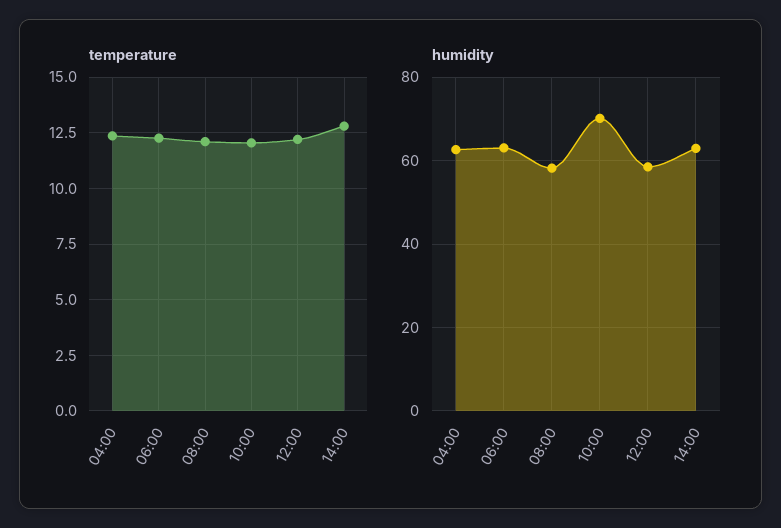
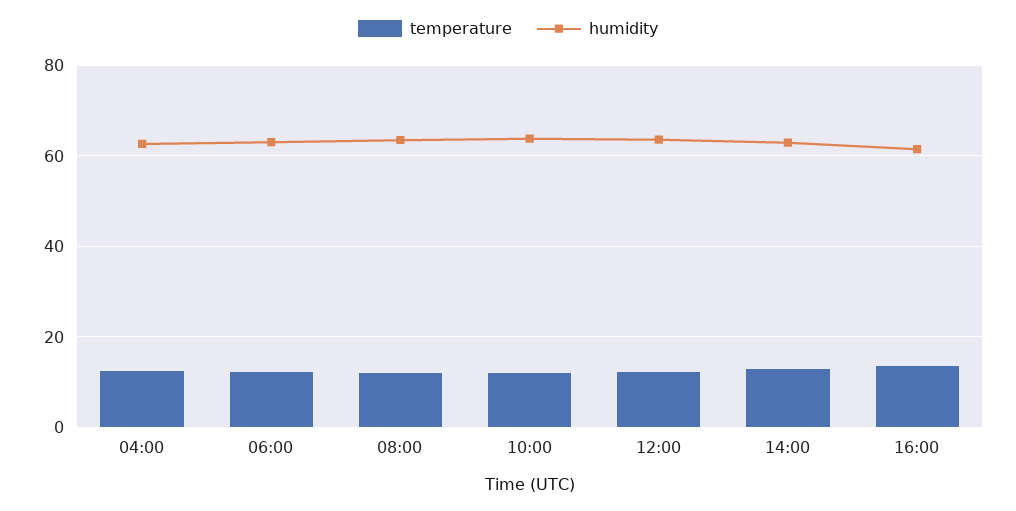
humidity, 08:00: 58 -> 64
humidity, 10:00: 70 -> 64
humidity, 12:00: 58 -> 64
temperature, 16:00: none -> 14
humidity, 16:00: none -> 62

